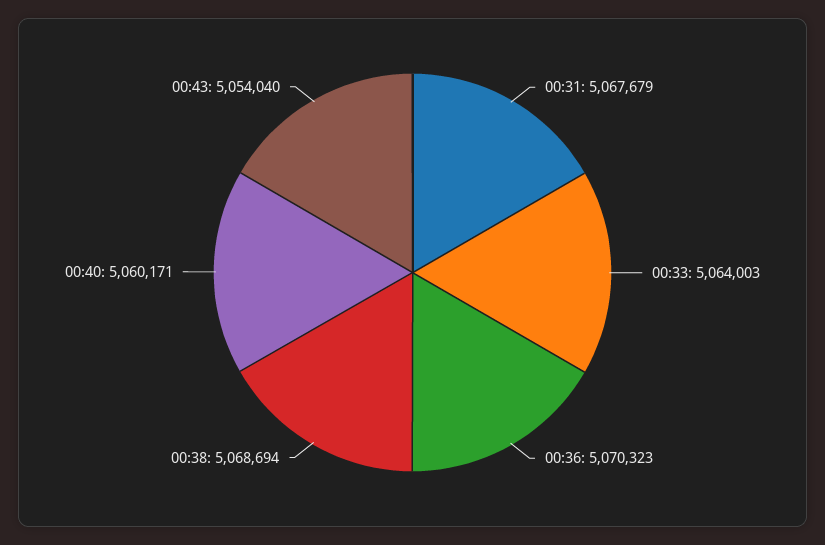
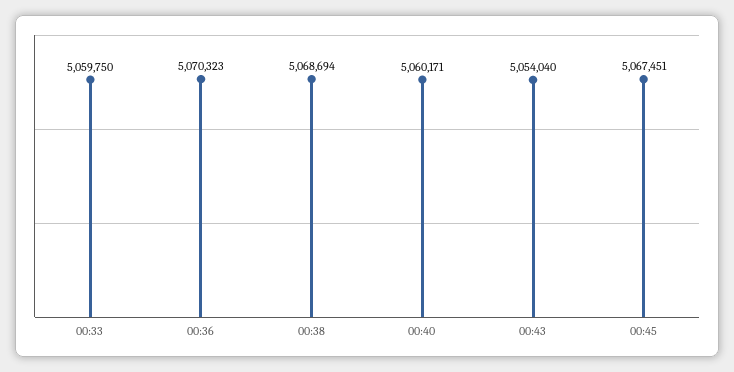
00:31: 5067679 -> none
00:33: 5064003 -> 5059750
00:45: none -> 5067451

